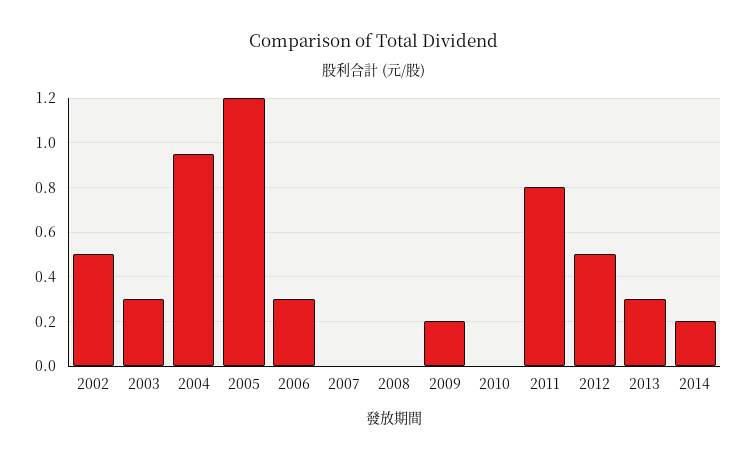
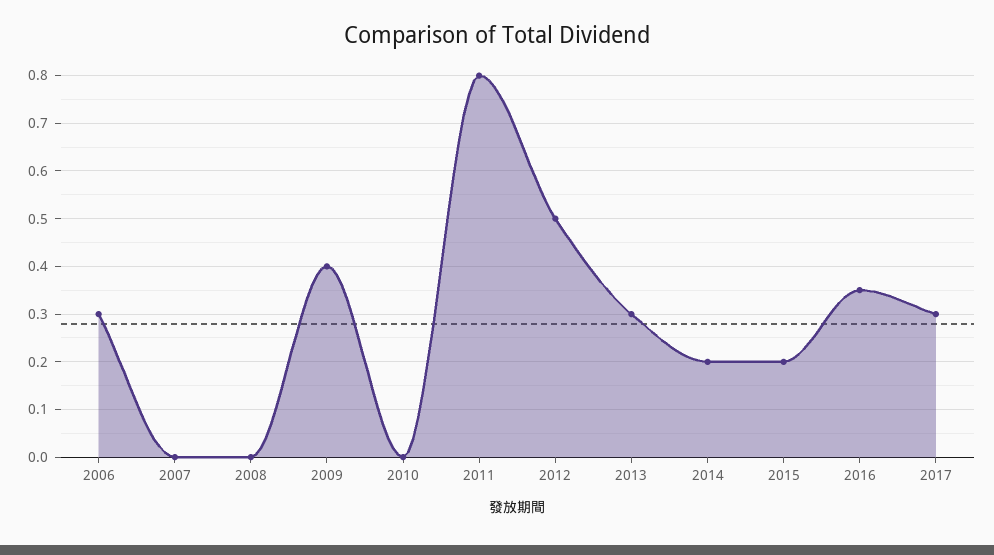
2002: 0.5 -> none
2003: 0.3 -> none
2004: 0.95 -> none
2005: 1.2 -> none
2009: 0.2 -> 0.4
2015: none -> 0.2
2016: none -> 0.35
2017: none -> 0.3

